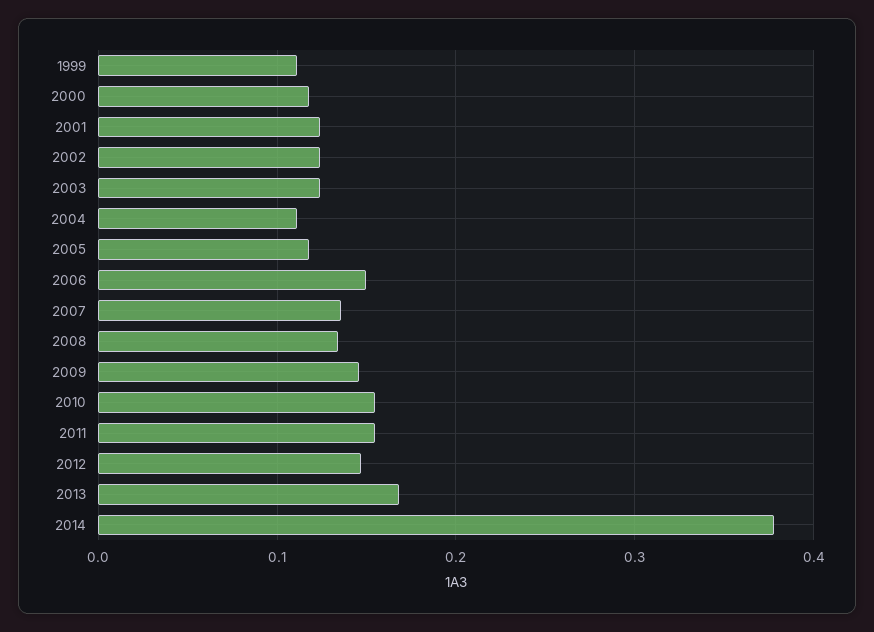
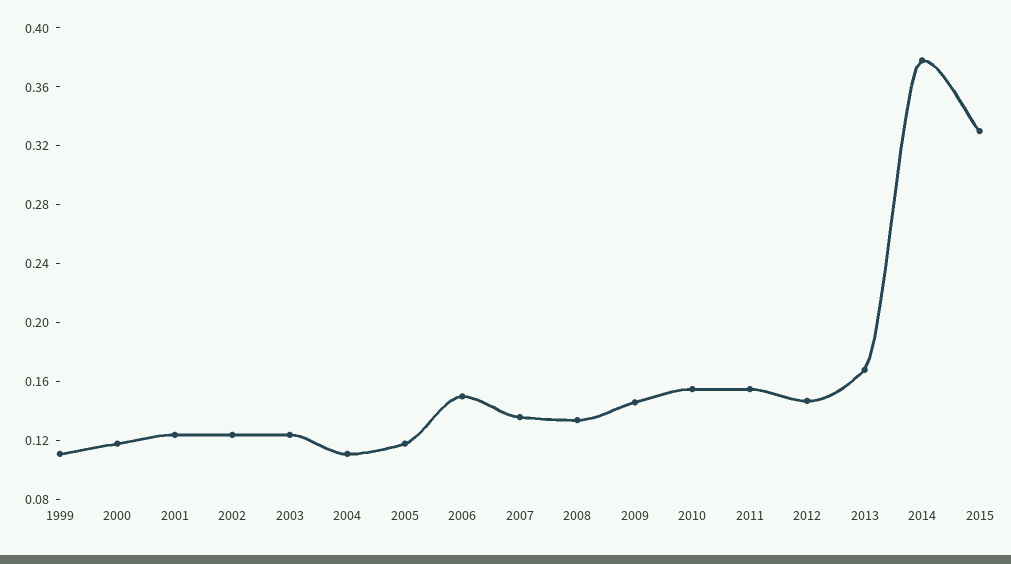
2015: none -> 0.33

